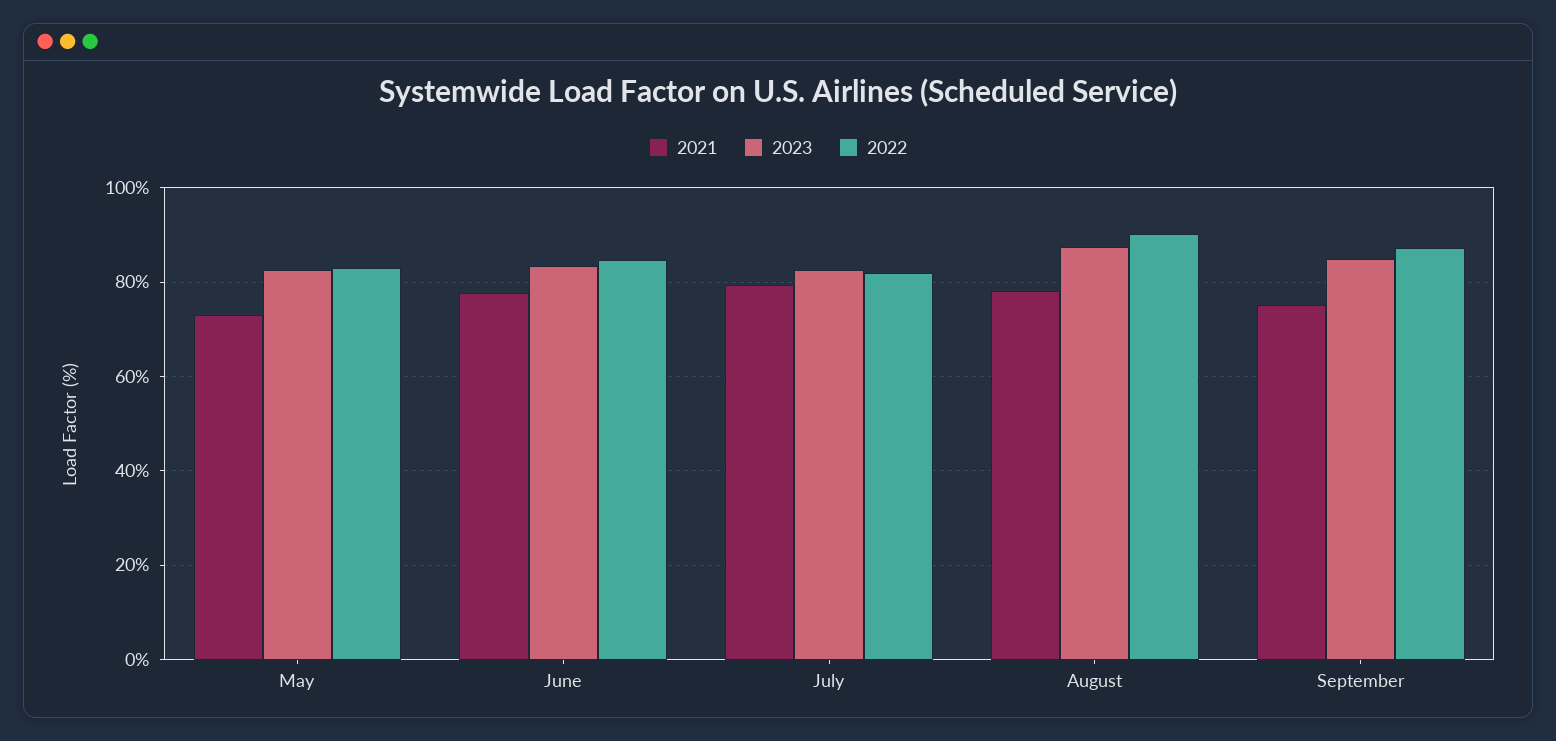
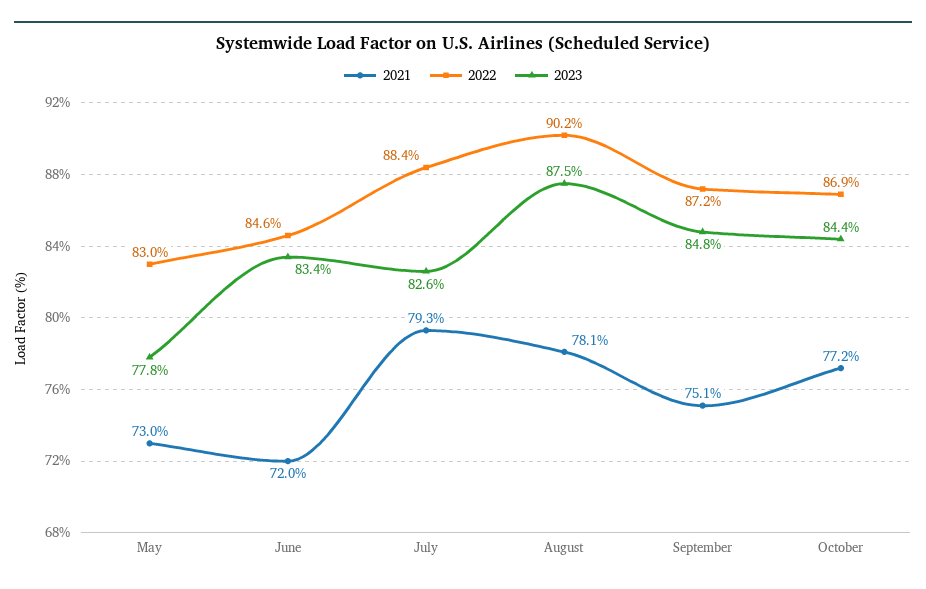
2023, May: 82 -> 77.8
2021, June: 78 -> 72
2022, July: 82 -> 88.4
2021, October: none -> 77.2
2022, October: none -> 86.9
2023, October: none -> 84.4

